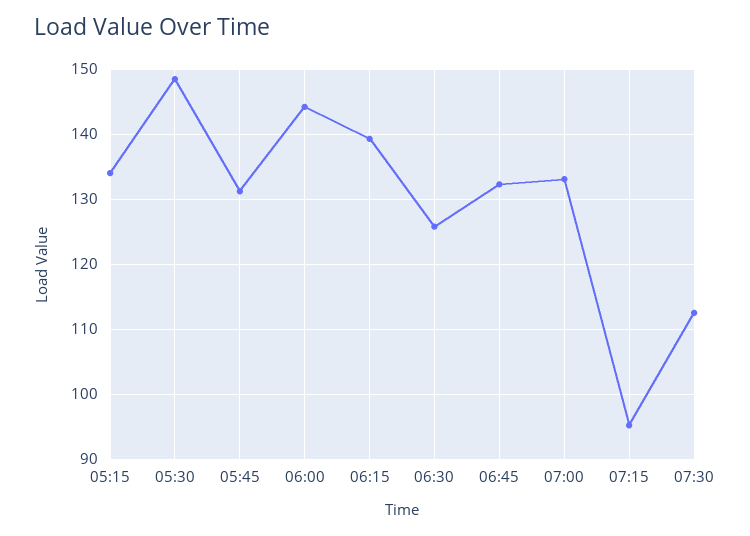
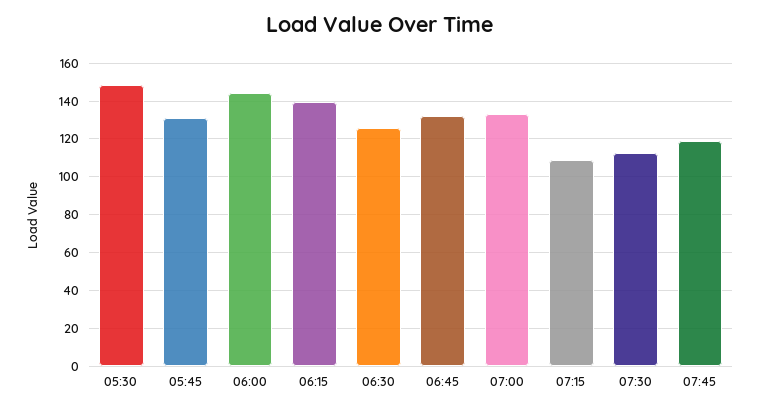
05:15: 134 -> none
07:15: 95 -> 110
07:45: none -> 120

